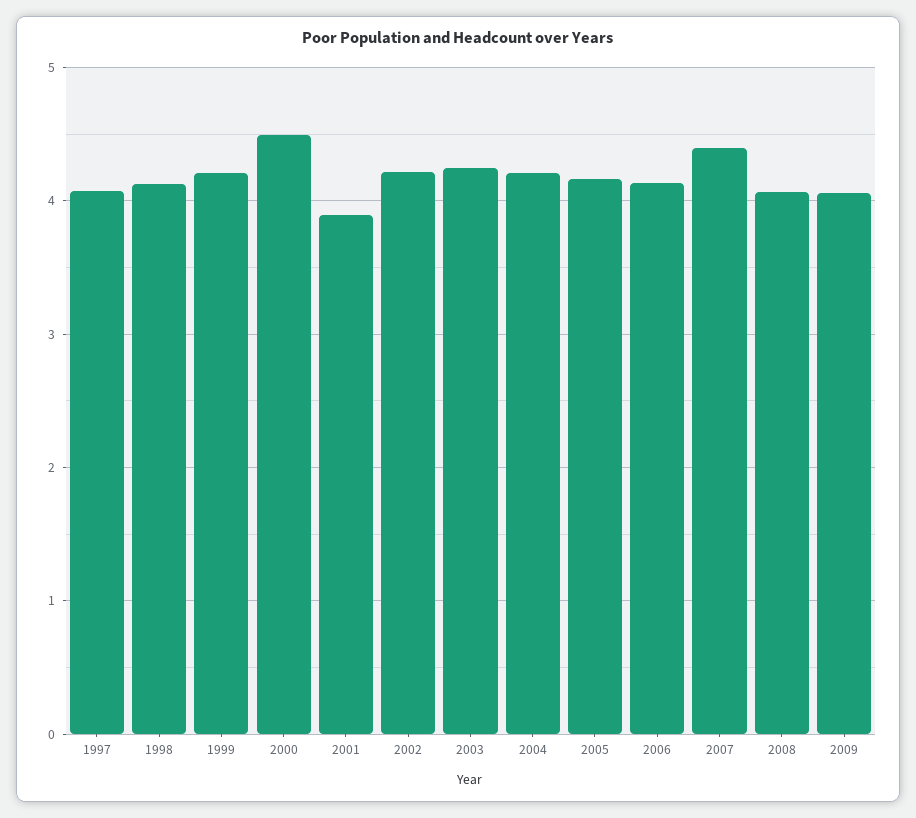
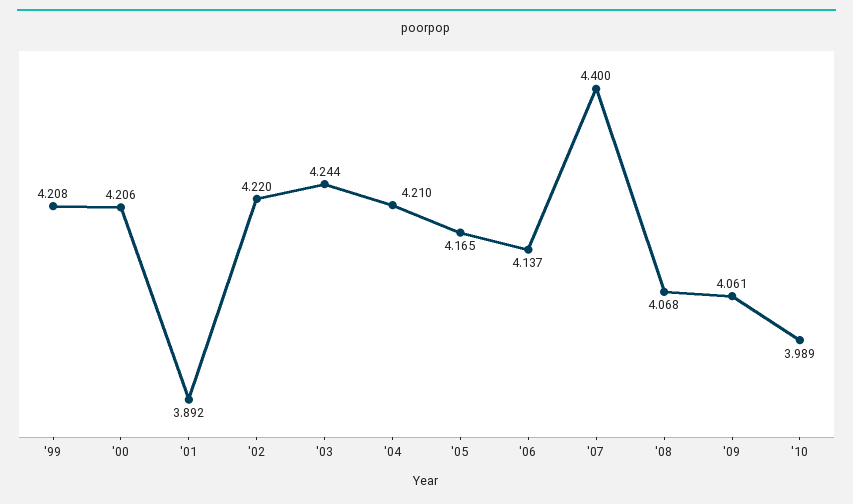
1997: 4.1 -> none
1998: 4.1 -> none
2000: 4.5 -> 4.206
'10: none -> 3.989

